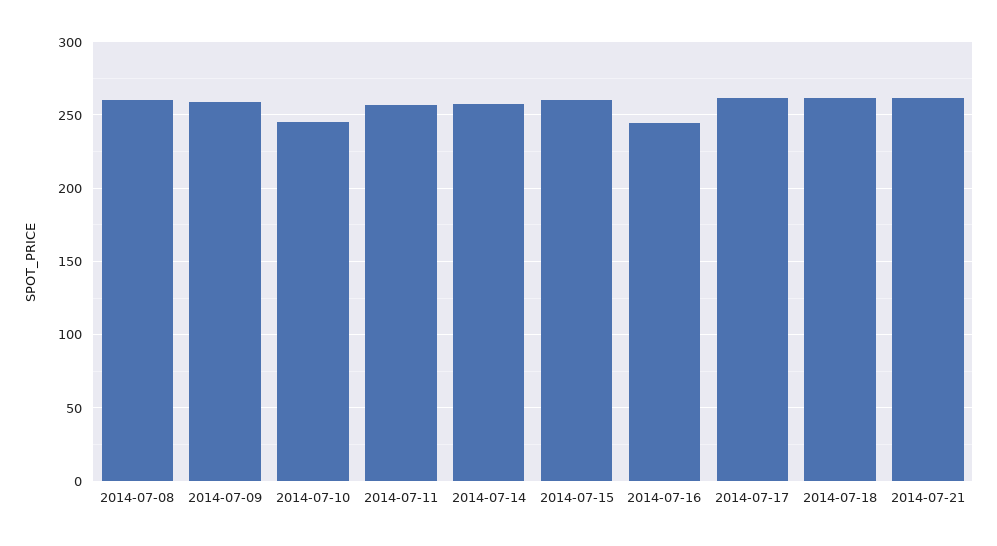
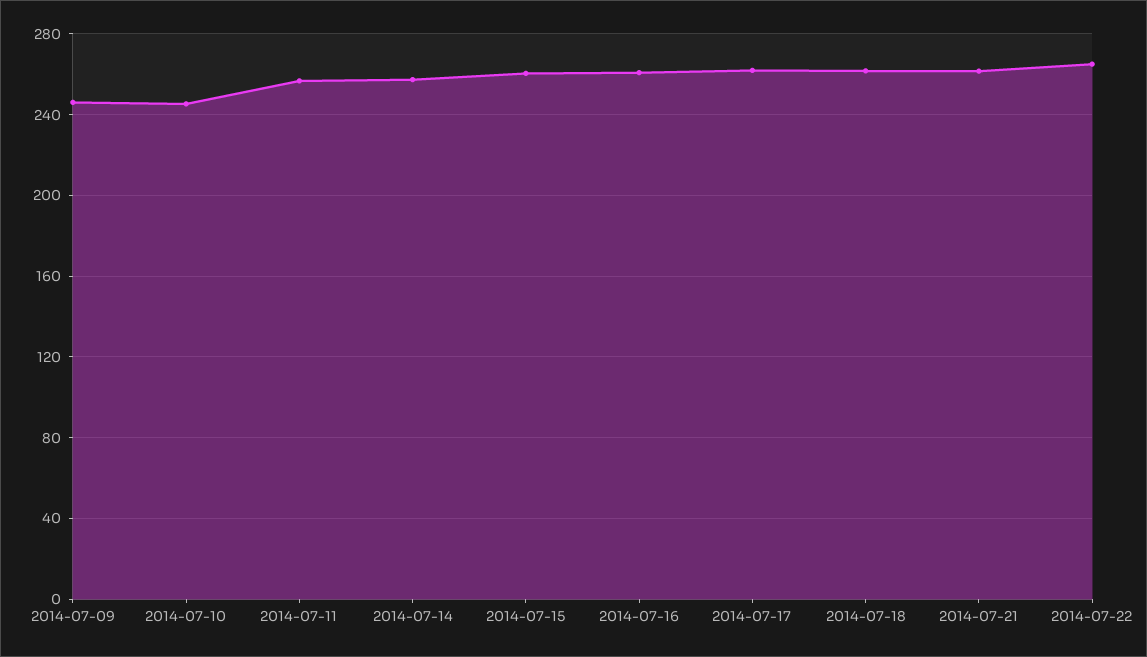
2014-07-08: 260 -> none
2014-07-09: 260 -> 245
2014-07-16: 245 -> 260
2014-07-22: none -> 265

